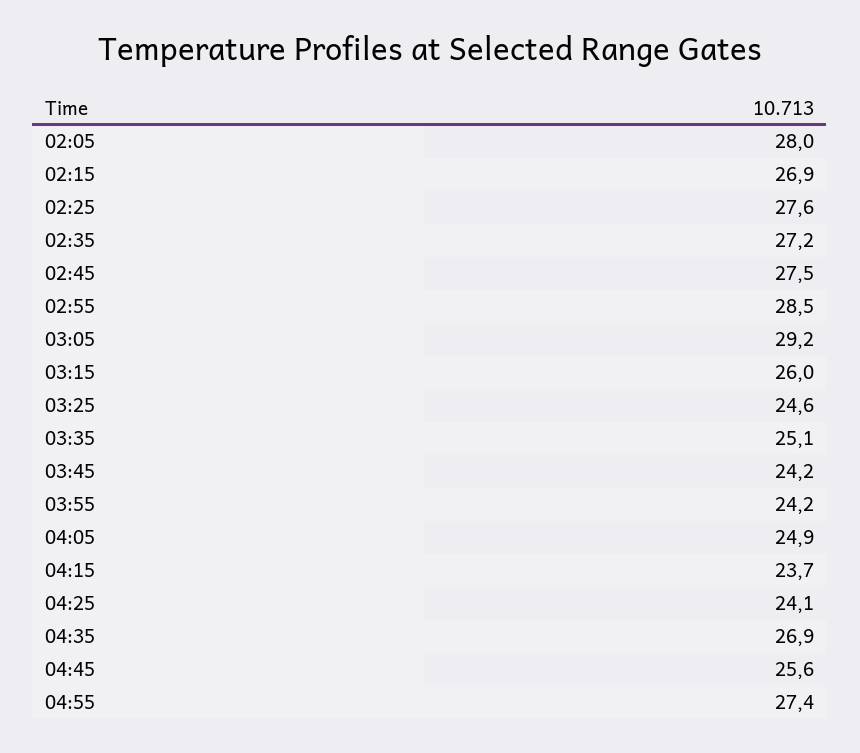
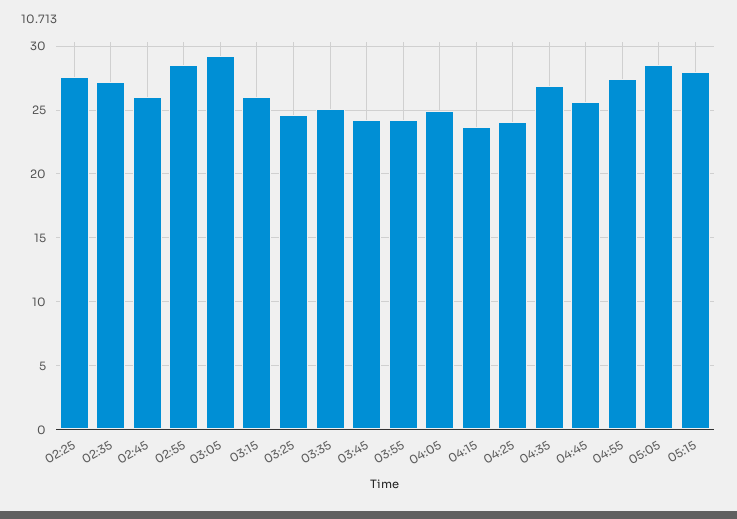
02:05: 28 -> none
02:15: 26.9 -> none
02:45: 27.5 -> 26
05:05: none -> 28.5
05:15: none -> 28

